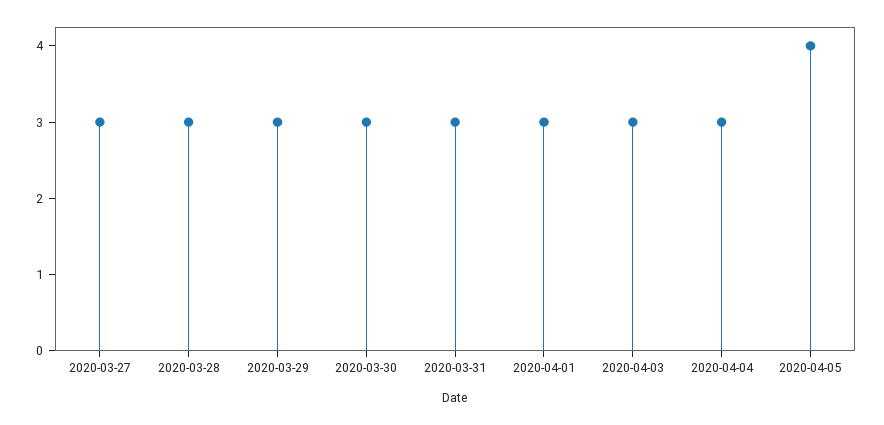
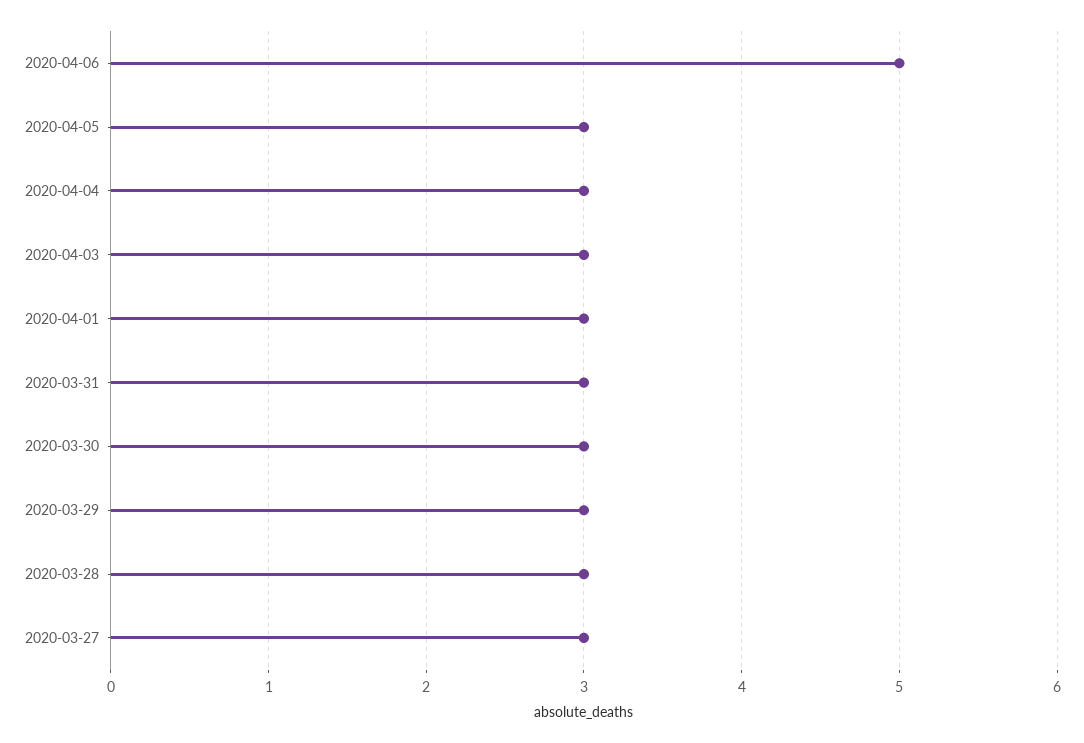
2020-04-05: 4 -> 3
2020-04-06: none -> 5

